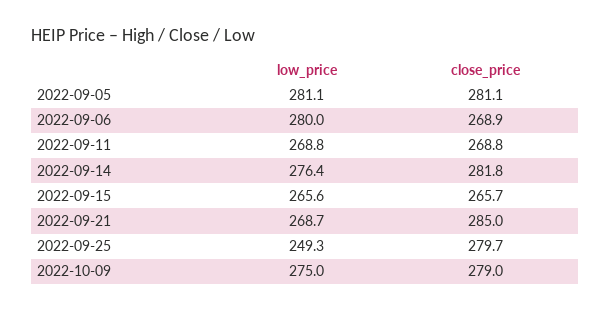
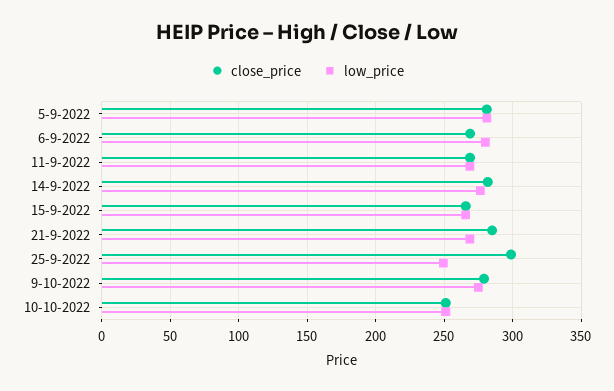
close_price, 2022-09-25: 279.7 -> 300
close_price, 10-10-2022: none -> 250
low_price, 10-10-2022: none -> 250

